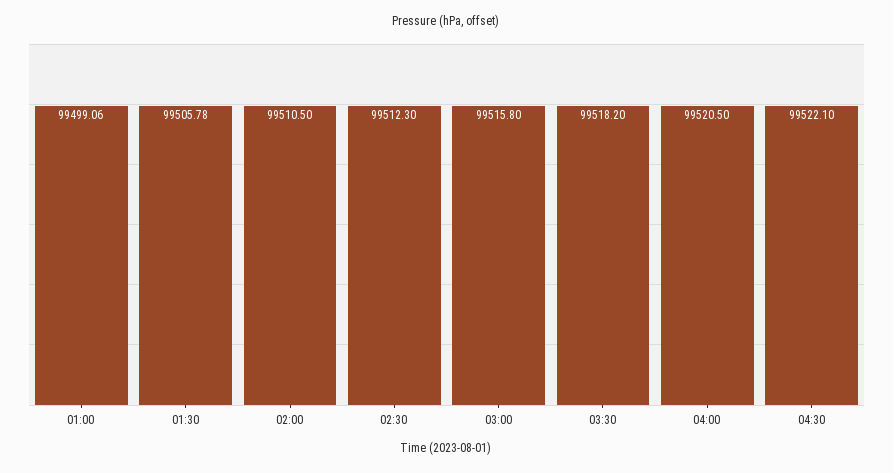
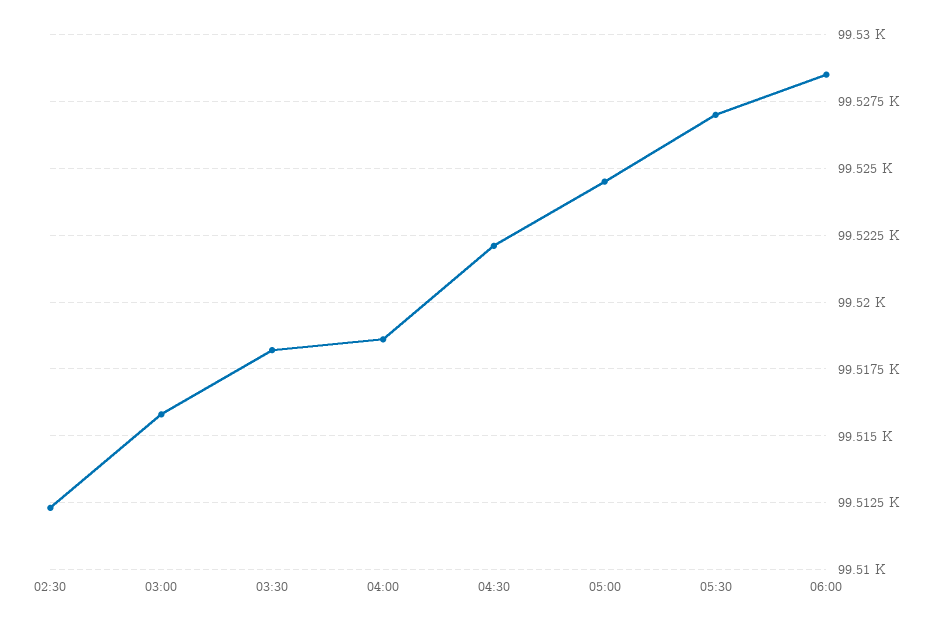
01:00: 99499.06 -> none
01:30: 99505.78 -> none
02:00: 99510.5 -> none
04:00: 99520.5 -> 99518.5
05:00: none -> 99524.5
05:30: none -> 99527
06:00: none -> 99528.5

